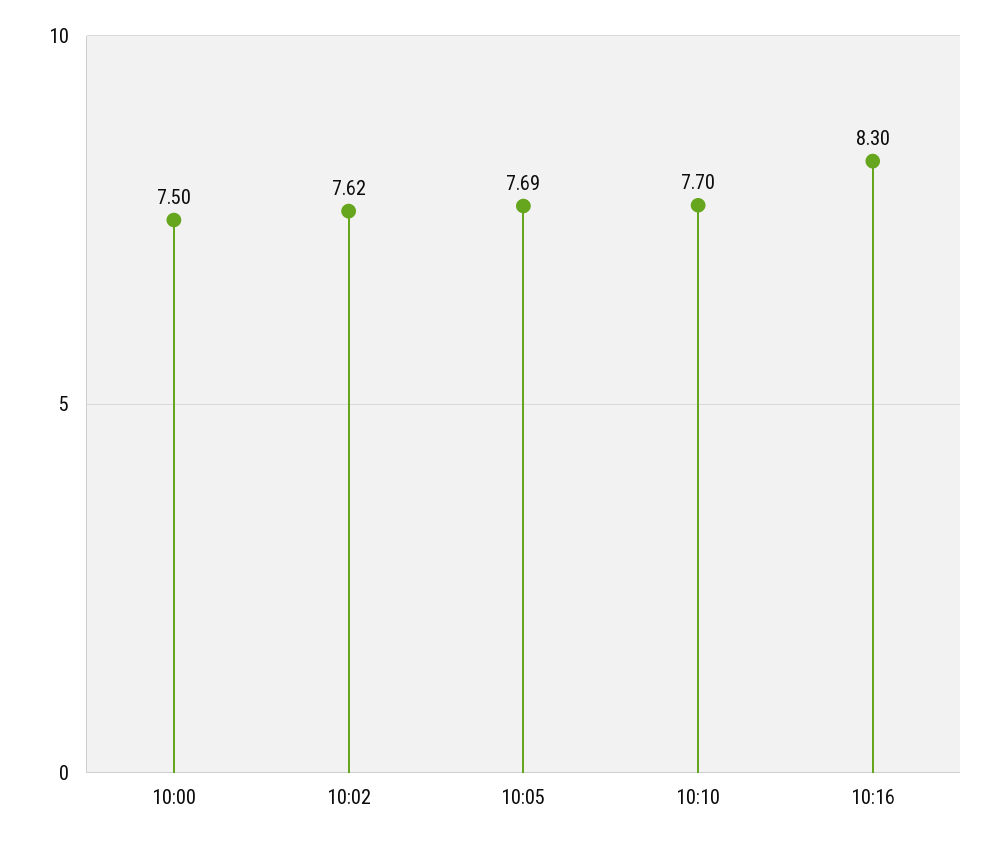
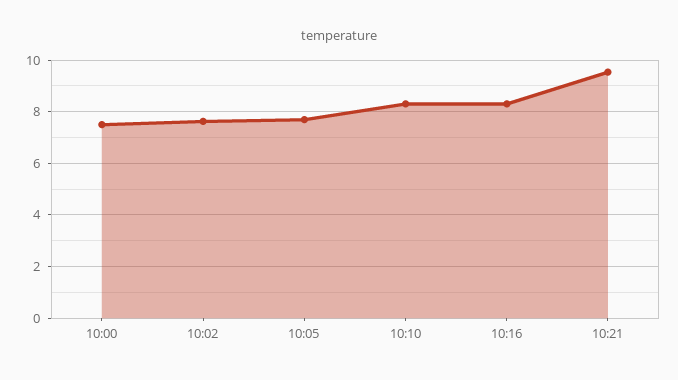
10:10: 7.7 -> 8.25
10:21: none -> 9.5

